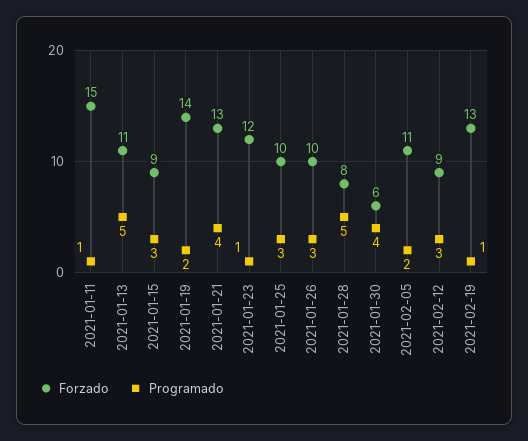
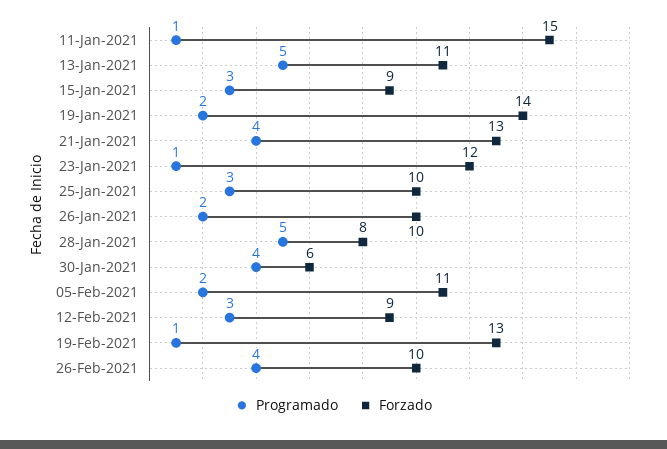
Programado, 2021-01-26: 3 -> 2
Programado, 26-Feb-2021: none -> 4
Forzado, 26-Feb-2021: none -> 10

